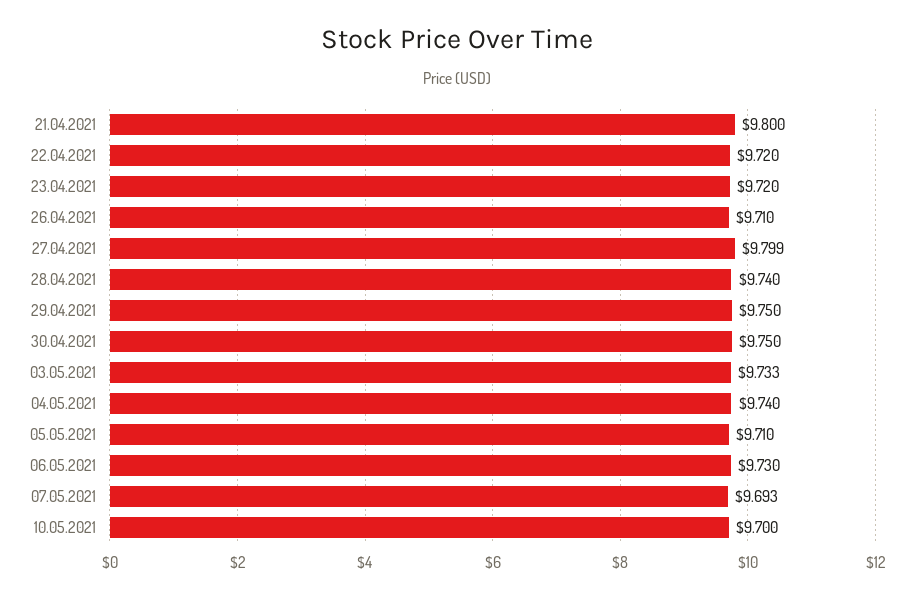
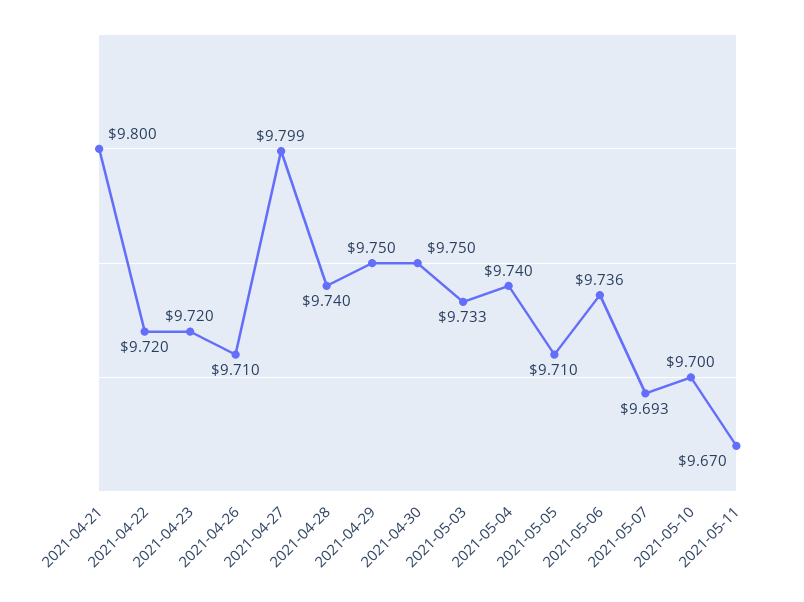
06.05.2021: 9.73 -> 9.736
2021-05-11: none -> 9.67

